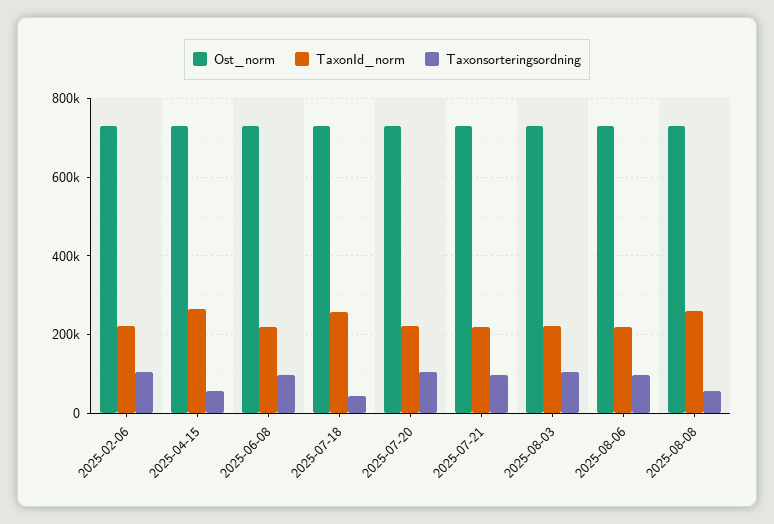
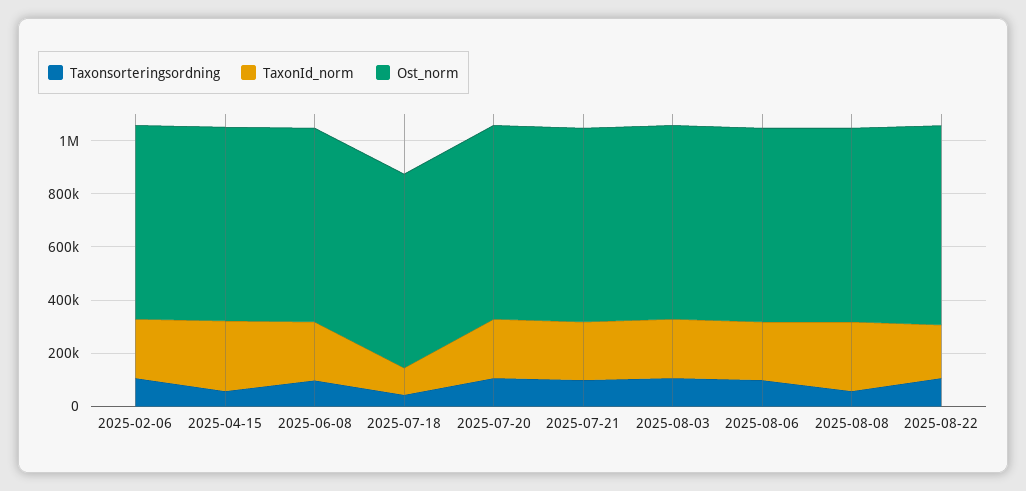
TaxonId_norm, 2025-07-18: 260000 -> 100000
Taxonsorteringsordning, 2025-08-22: none -> 100000
TaxonId_norm, 2025-08-22: none -> 200000
Ost_norm, 2025-08-22: none -> 750000

